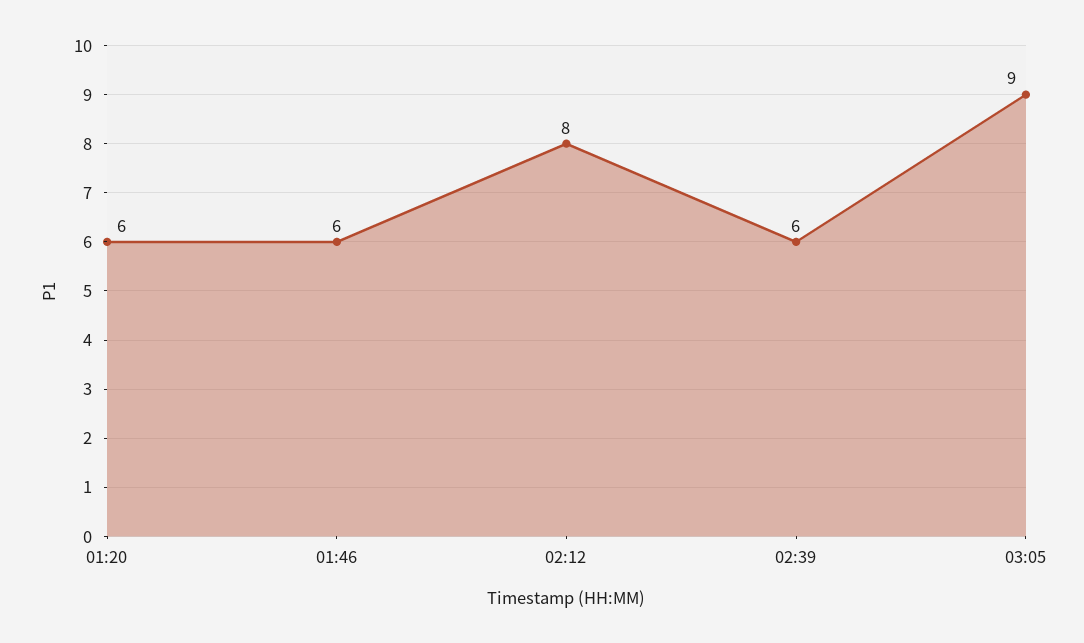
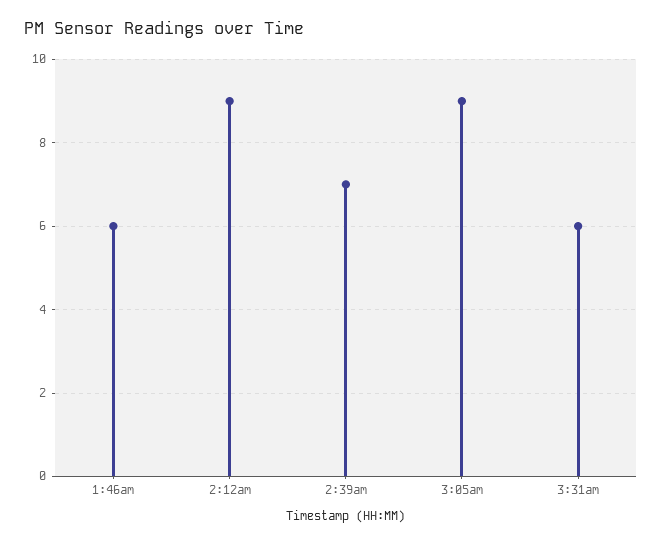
01:20: 6 -> none
02:12: 8 -> 9
02:39: 6 -> 7
3:31am: none -> 6

